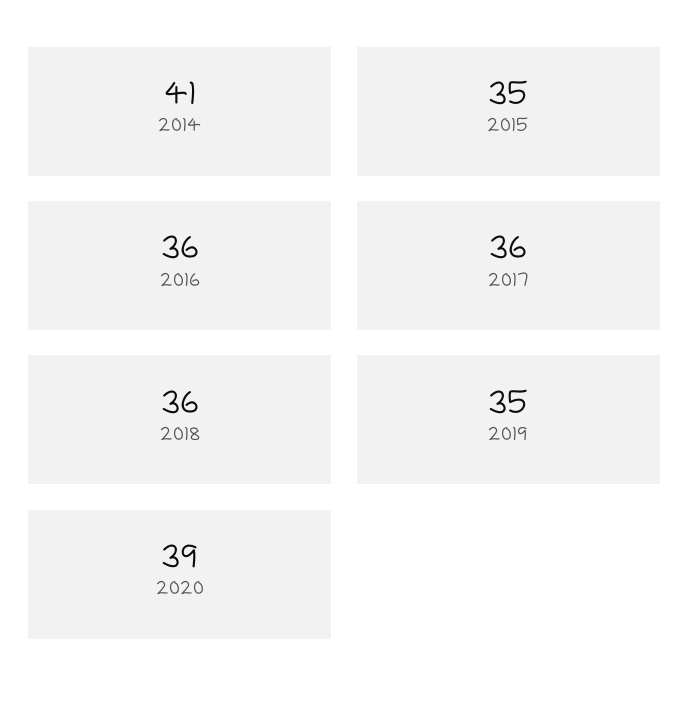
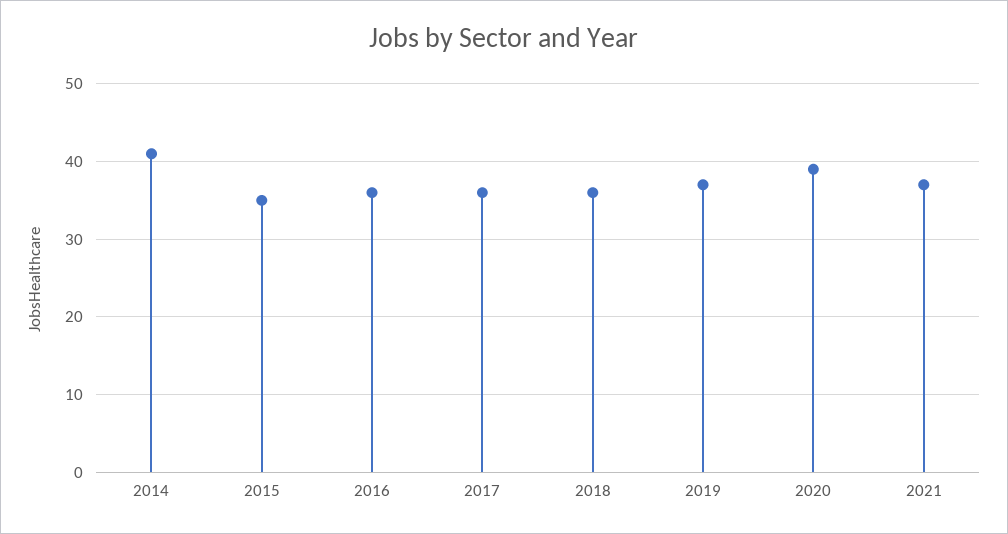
2019: 35 -> 37
2021: none -> 37

